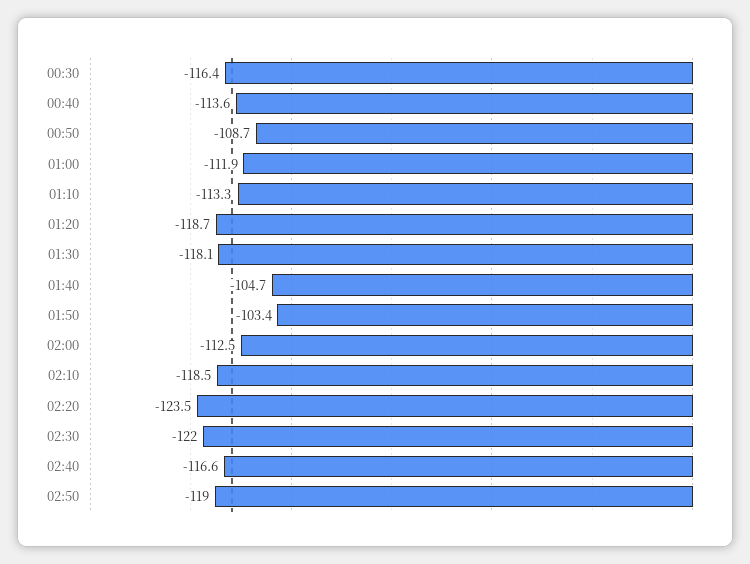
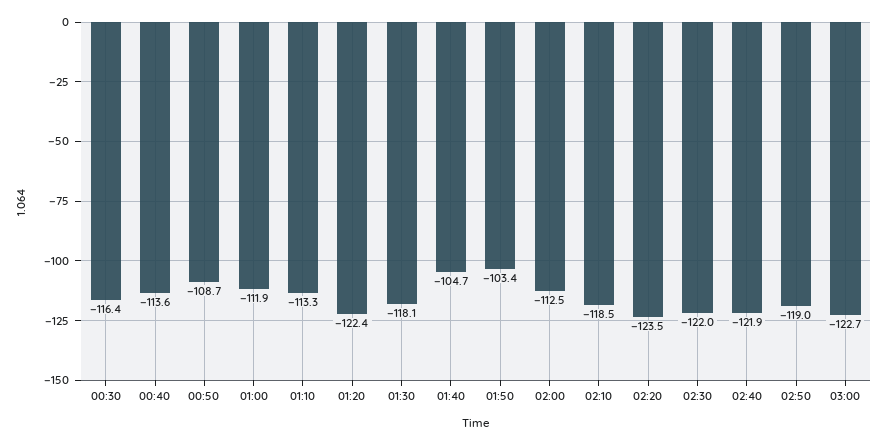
01:20: -118.7 -> -122.4
02:40: -116.6 -> -121.9
03:00: none -> -122.7

